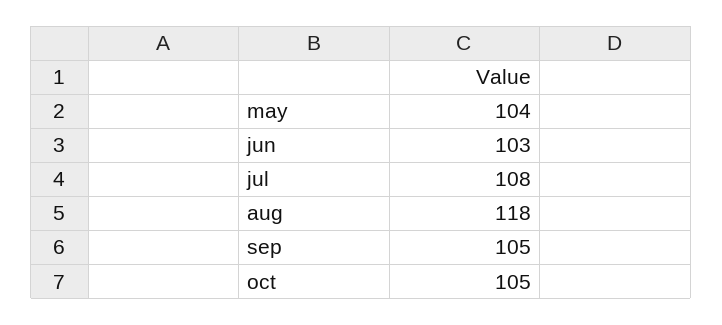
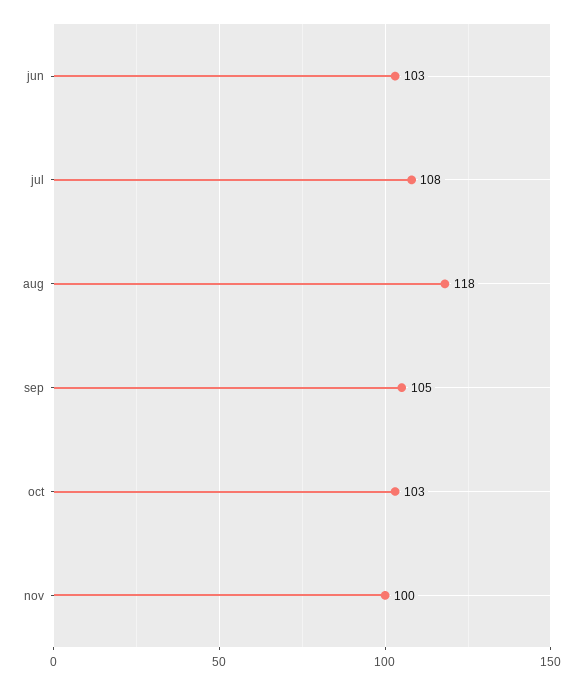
may: 104 -> none
oct: 105 -> 103
nov: none -> 100

